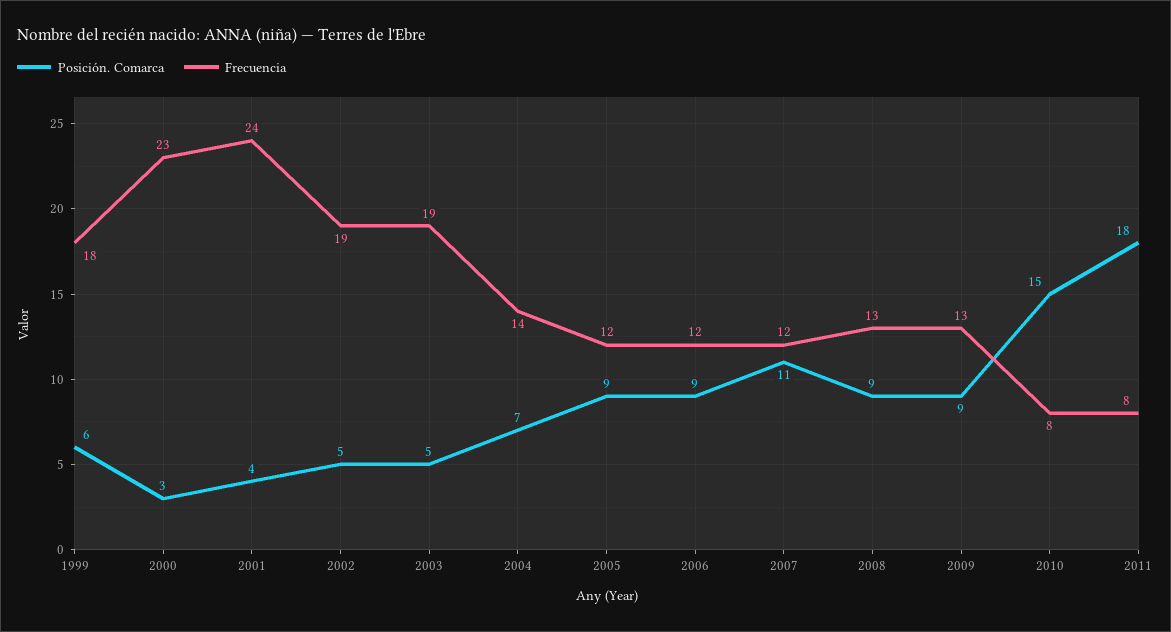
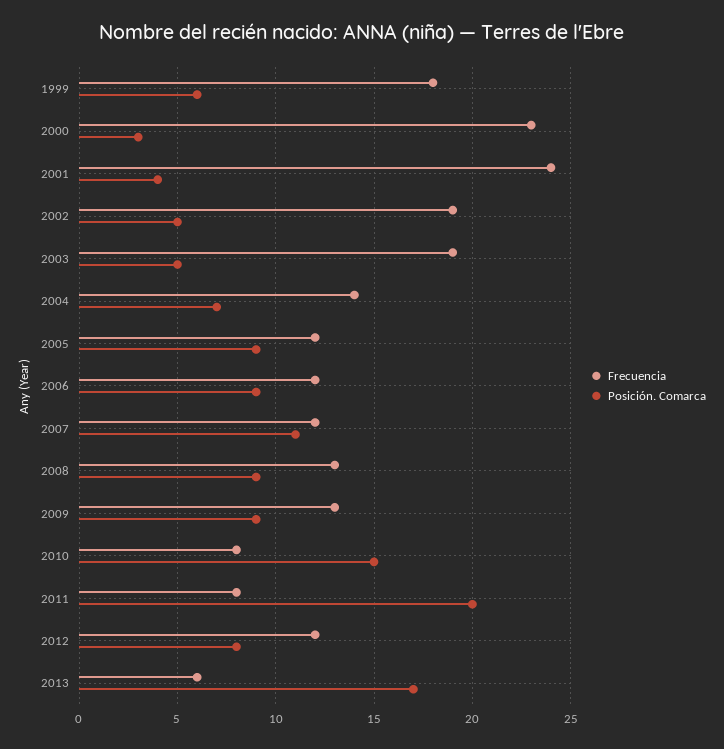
Posición. Comarca, 2011: 18 -> 20
Frecuencia, 2012: none -> 12
Posición. Comarca, 2012: none -> 8
Frecuencia, 2013: none -> 6
Posición. Comarca, 2013: none -> 17

